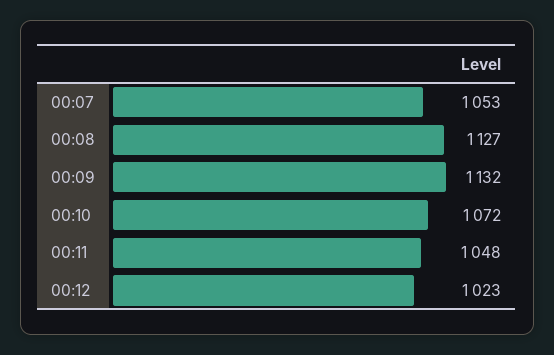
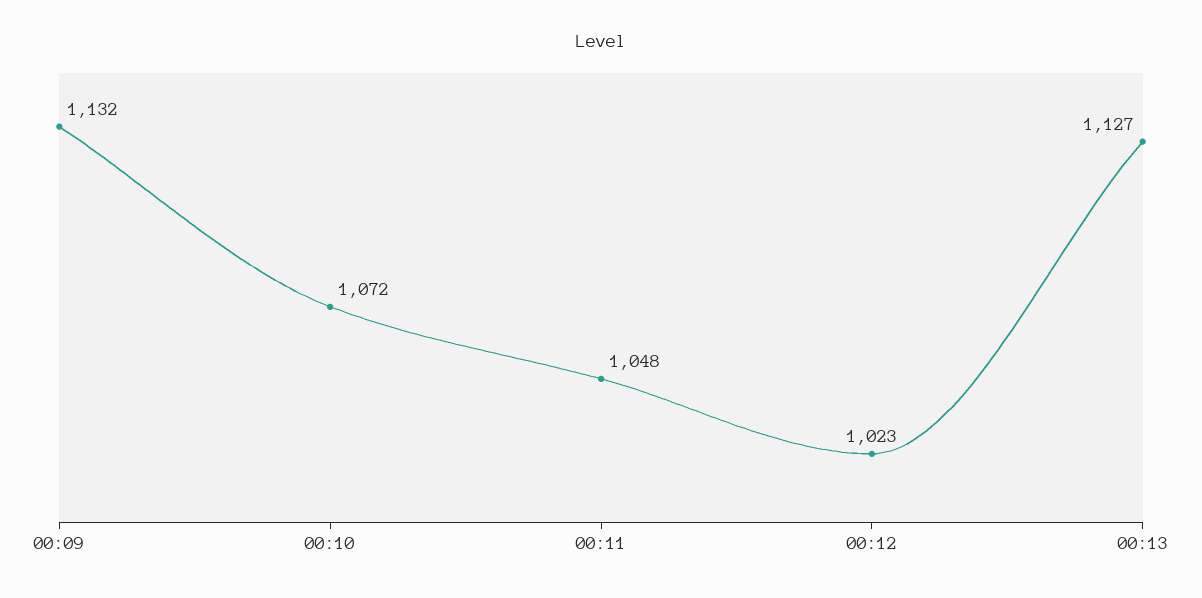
00:07: 1053 -> none
00:08: 1127 -> none
00:13: none -> 1127

